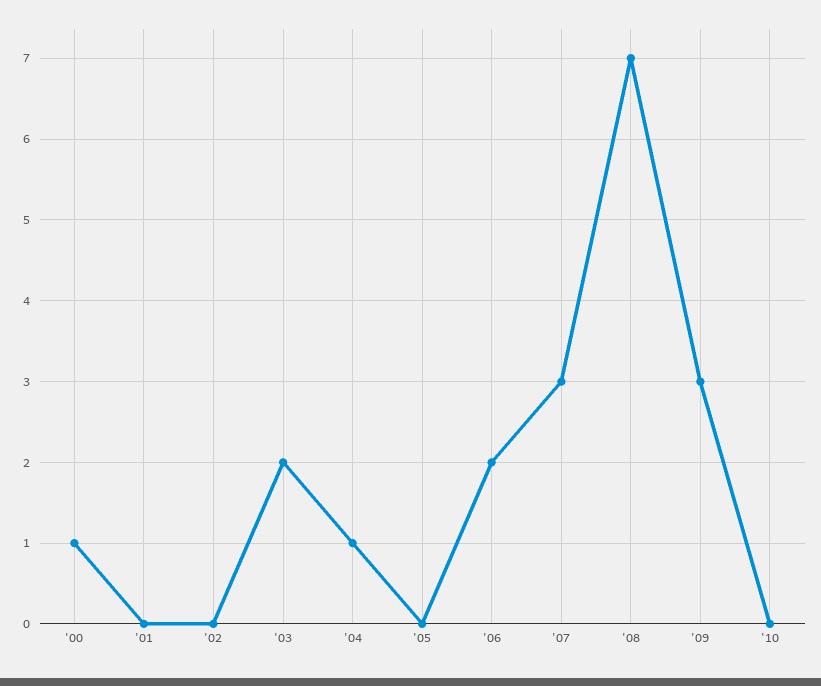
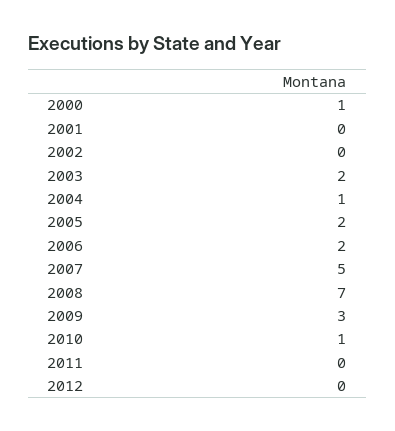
'05: 0 -> 2
'07: 3 -> 5
'10: 0 -> 1
2011: none -> 0
2012: none -> 0

